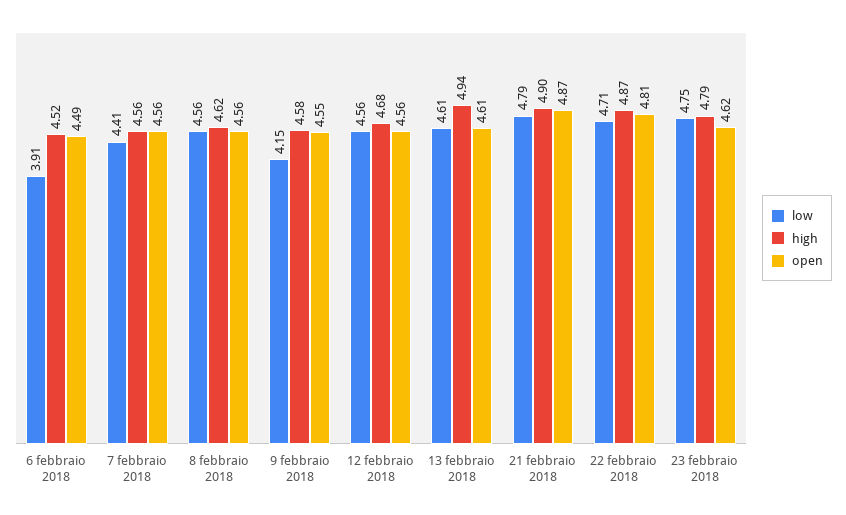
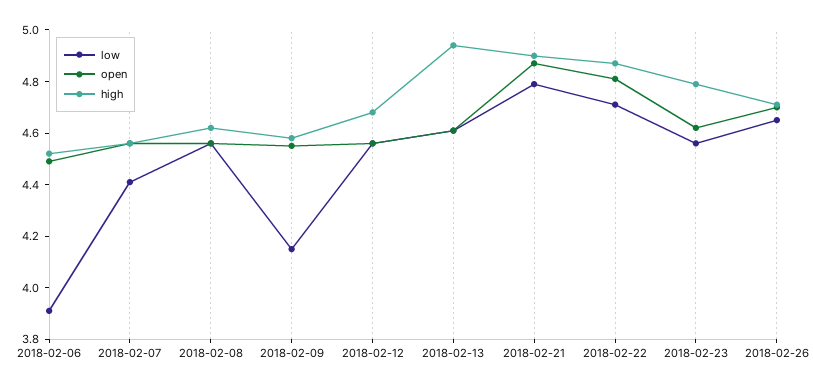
low, 23 febbraio 2018: 4.75 -> 4.55
low, 2018-02-26: none -> 4.65
open, 2018-02-26: none -> 4.7
high, 2018-02-26: none -> 4.7

